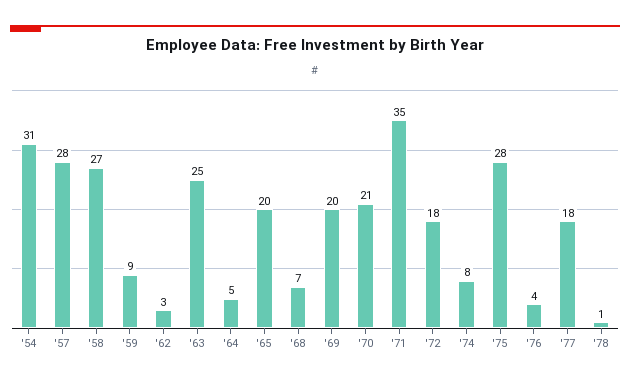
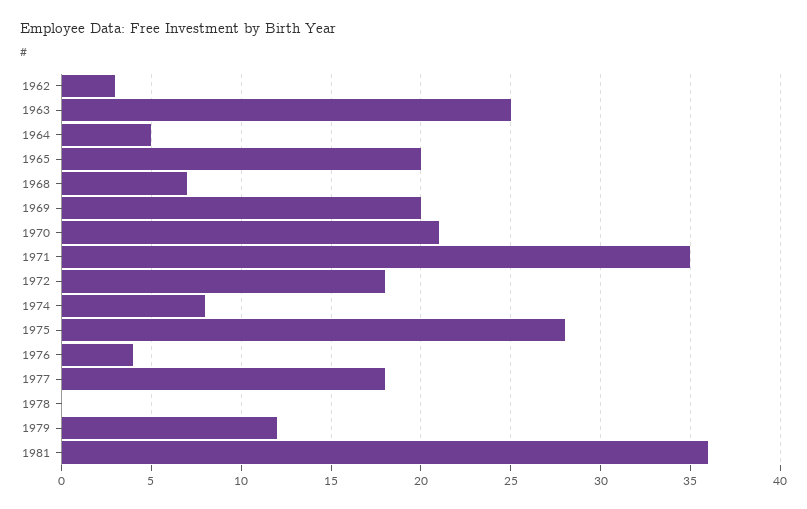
'54: 31 -> none
'57: 28 -> none
'58: 27 -> none
'59: 9 -> none
'78: 1 -> 0
1979: none -> 12
1981: none -> 36

